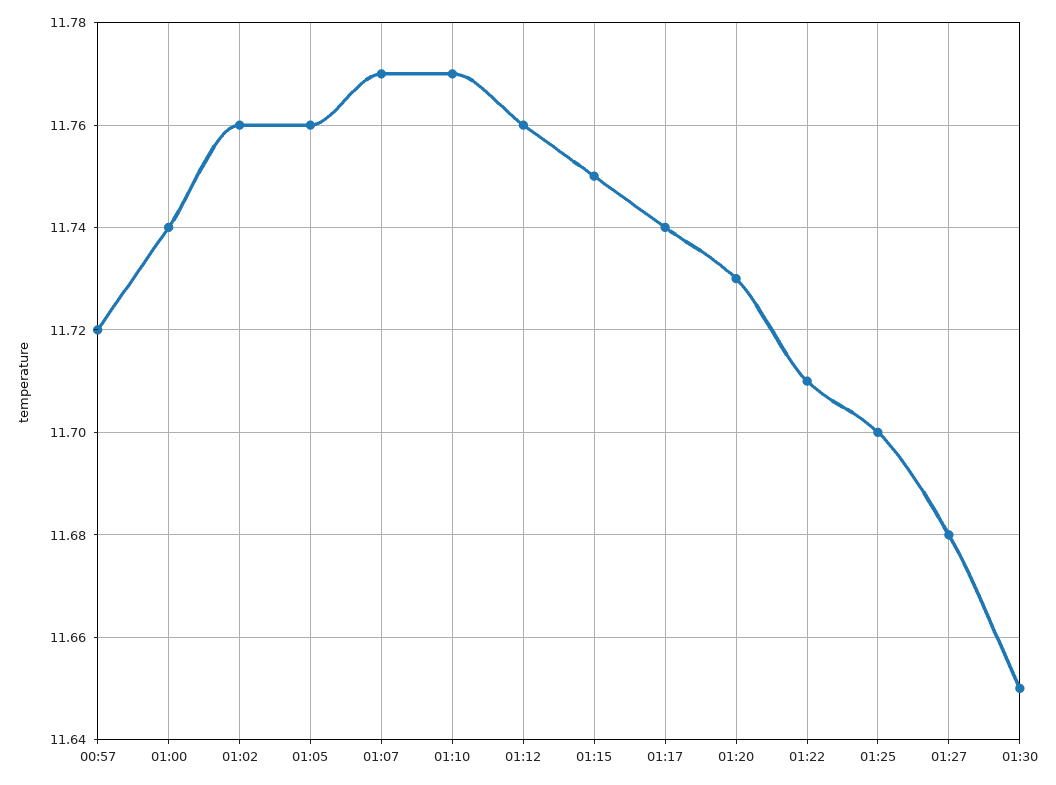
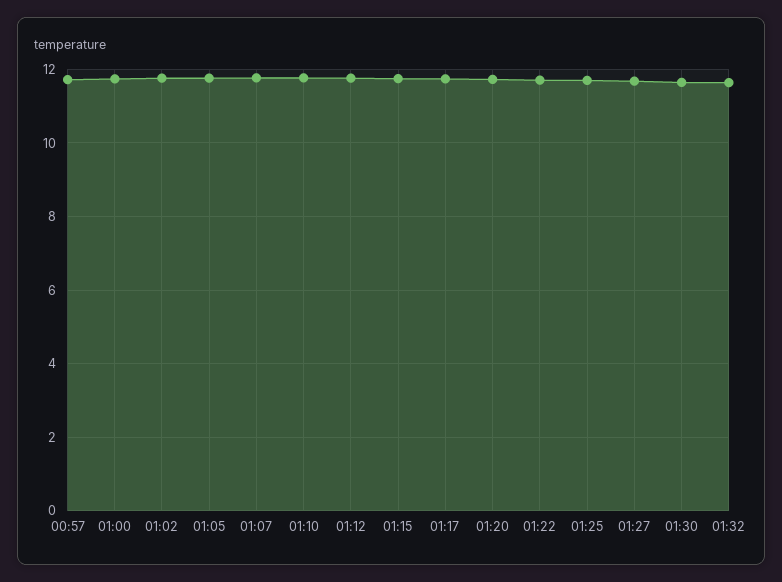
01:32: none -> 11.6

